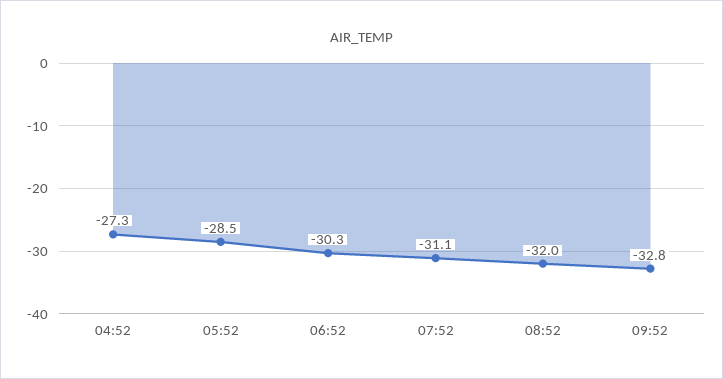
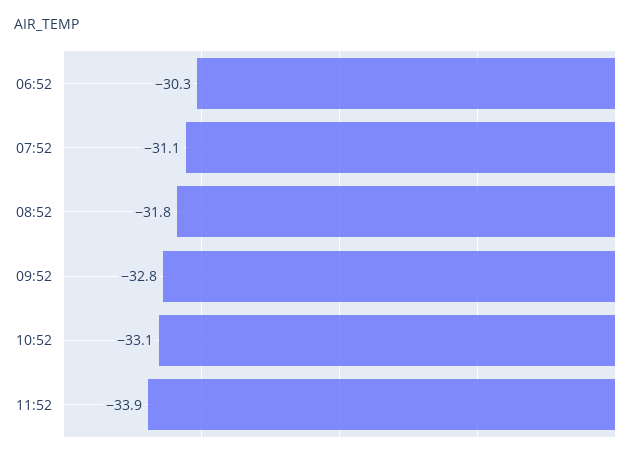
04:52: -27.3 -> none
05:52: -28.5 -> none
08:52: -32 -> -31.8
10:52: none -> -33.1
11:52: none -> -33.9

